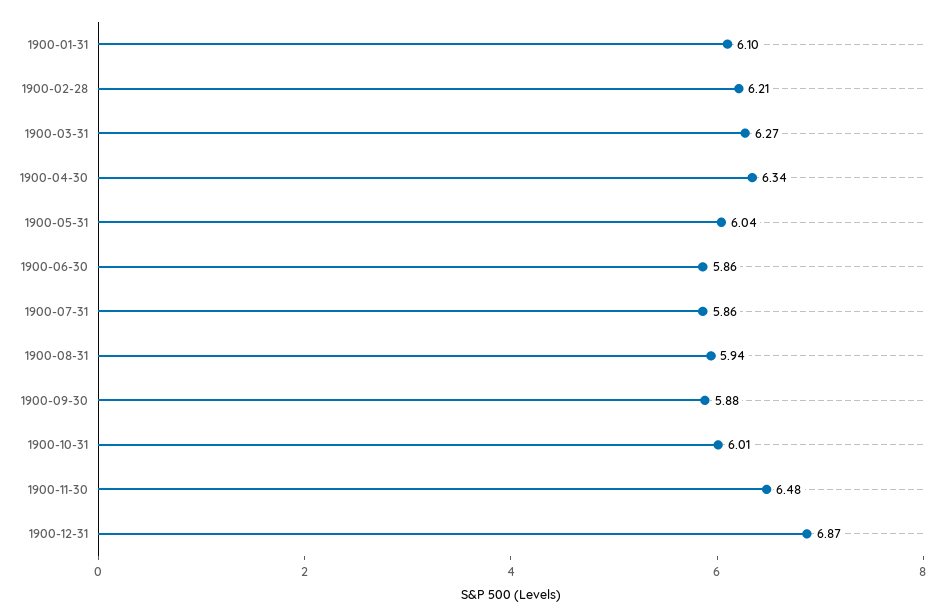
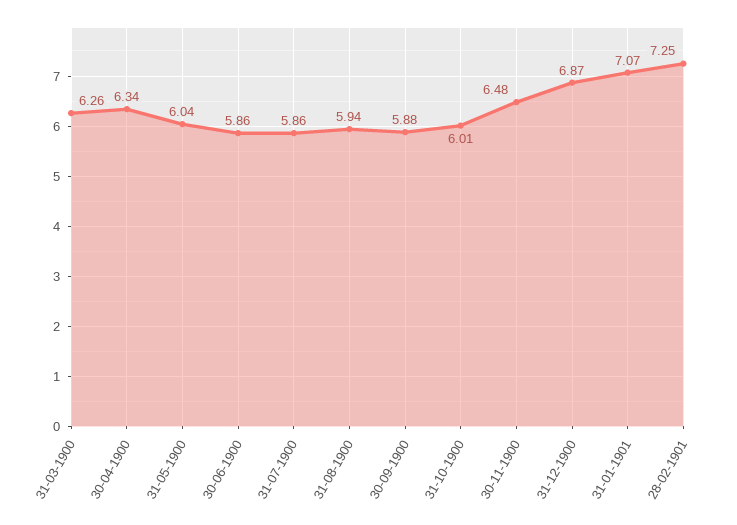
1900-01-31: 6.1 -> none
1900-02-28: 6.21 -> none
1900-03-31: 6.27 -> 6.26
31-01-1901: none -> 7.07
28-02-1901: none -> 7.25

